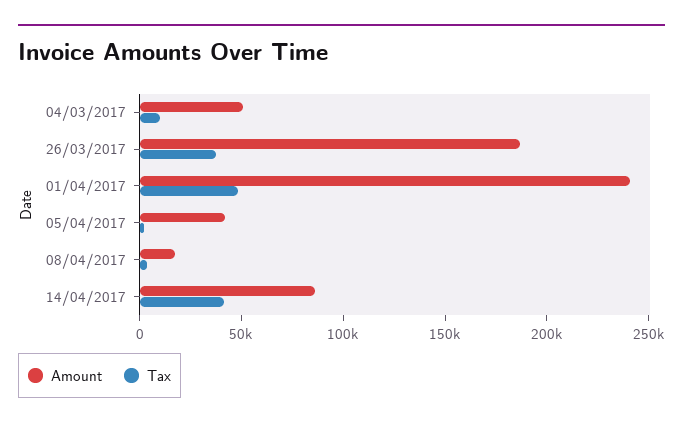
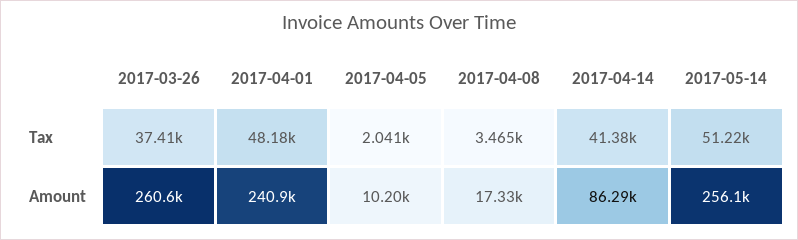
Amount, 04/03/2017: 50000 -> none
Tax, 04/03/2017: 10000 -> none
Amount, 26/03/2017: 190000 -> 260600
Amount, 05/04/2017: 40000 -> 10200
Tax, 2017-05-14: none -> 51220
Amount, 2017-05-14: none -> 256100

